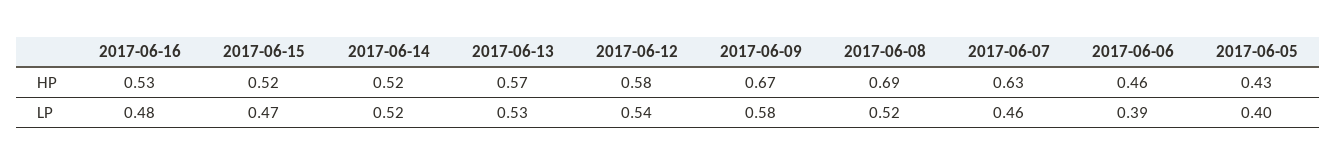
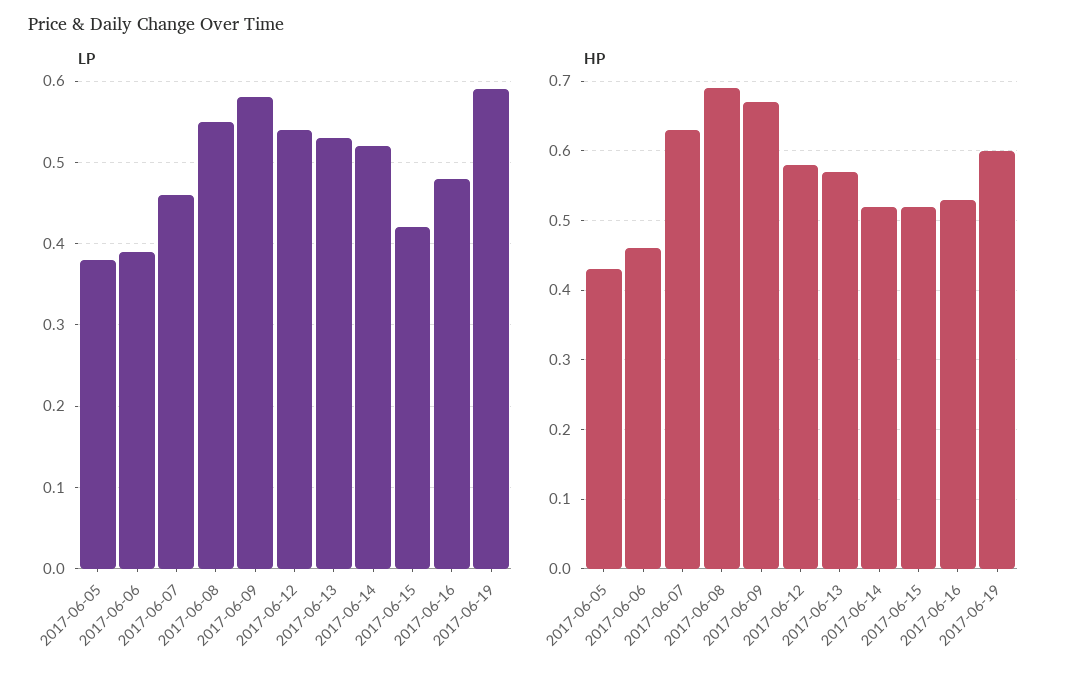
LP, 2017-06-15: 0.47 -> 0.42
LP, 2017-06-08: 0.52 -> 0.55
LP, 2017-06-05: 0.4 -> 0.38
LP, 2017-06-19: none -> 0.59
HP, 2017-06-19: none -> 0.6

